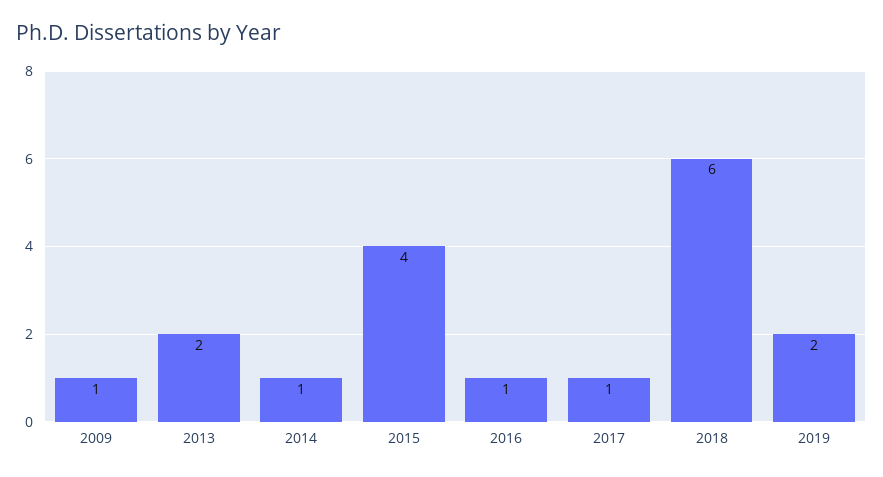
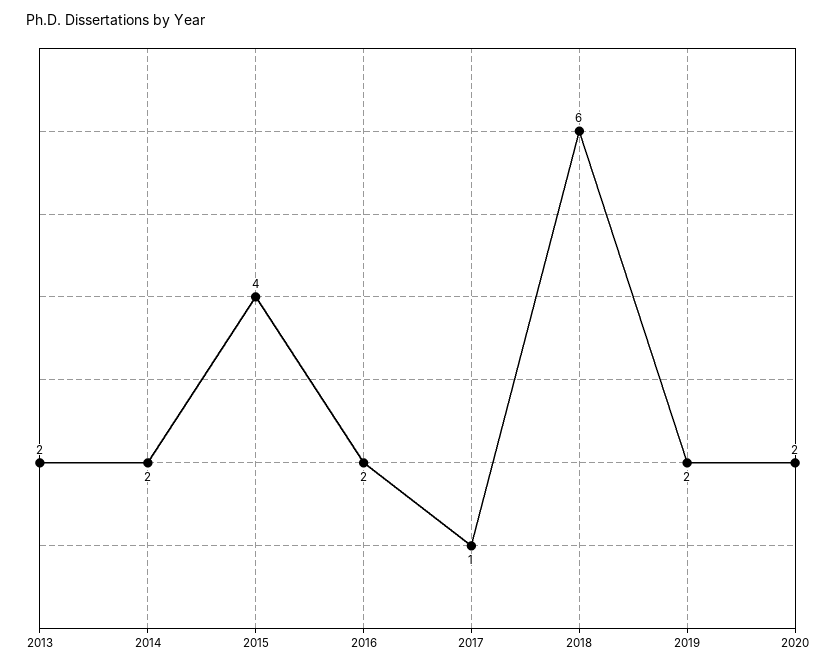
2009: 1 -> none
2014: 1 -> 2
2016: 1 -> 2
2020: none -> 2

